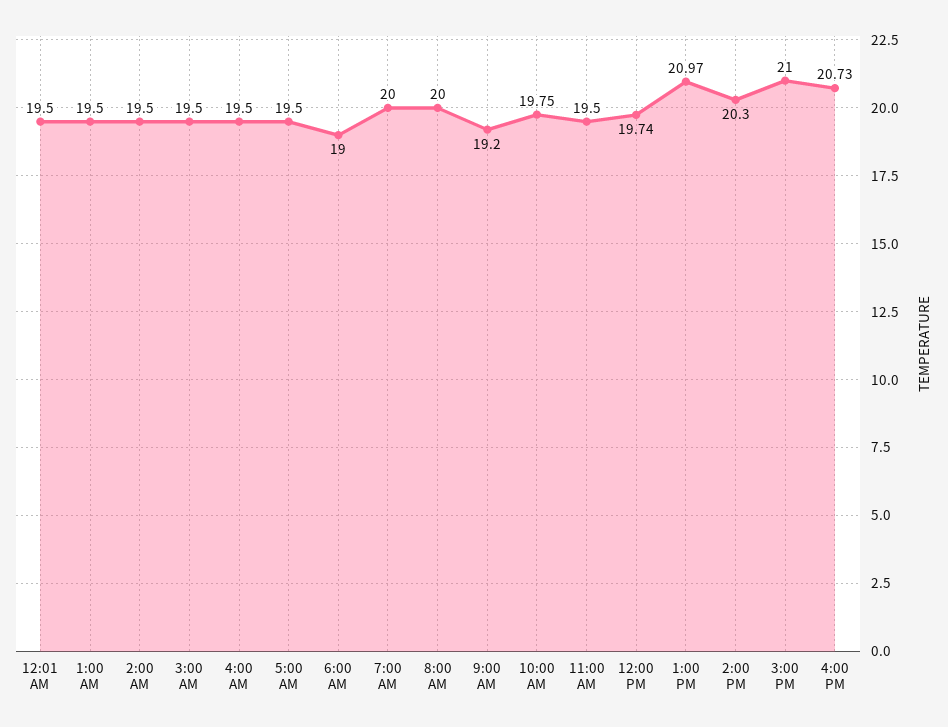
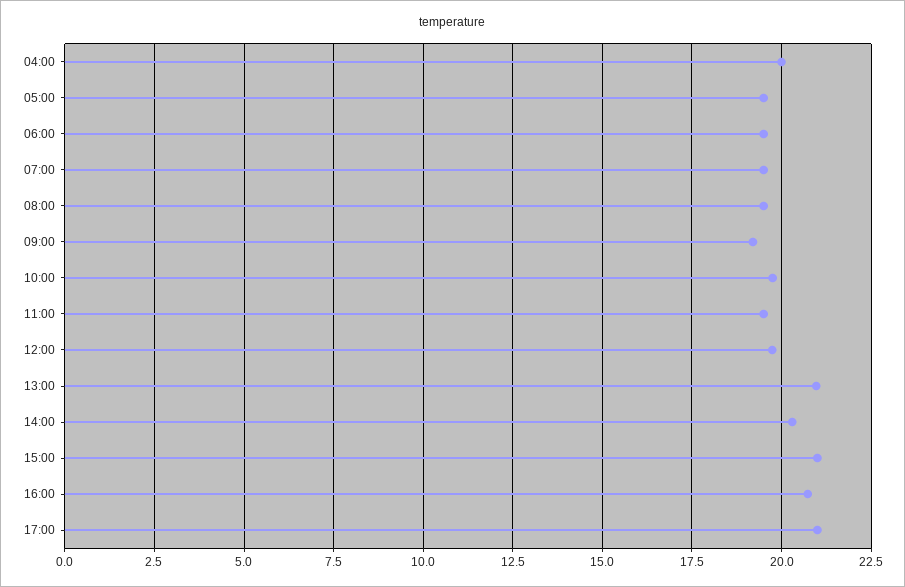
12:01 AM: 19.5 -> none
1:00 AM: 19.5 -> none
2:00 AM: 19.5 -> none
3:00 AM: 19.5 -> none
4:00 AM: 19.5 -> 20
6:00 AM: 19 -> 19.5
7:00 AM: 20 -> 19.5
8:00 AM: 20 -> 19.5
17:00: none -> 21

